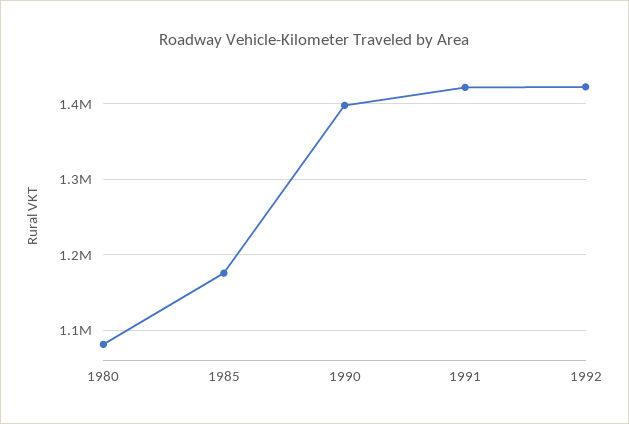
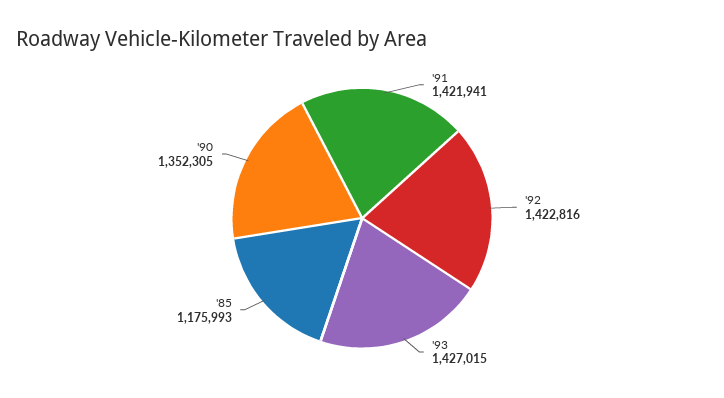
1980: 1080000 -> none
1990: 1400000 -> 1352305
'93: none -> 1427015

